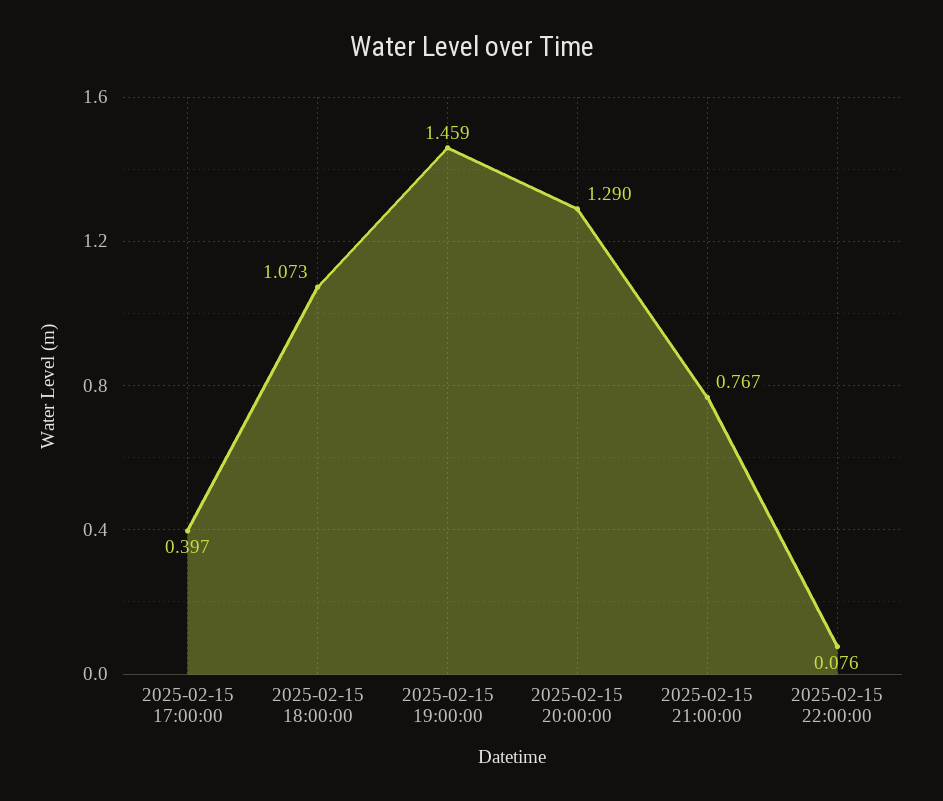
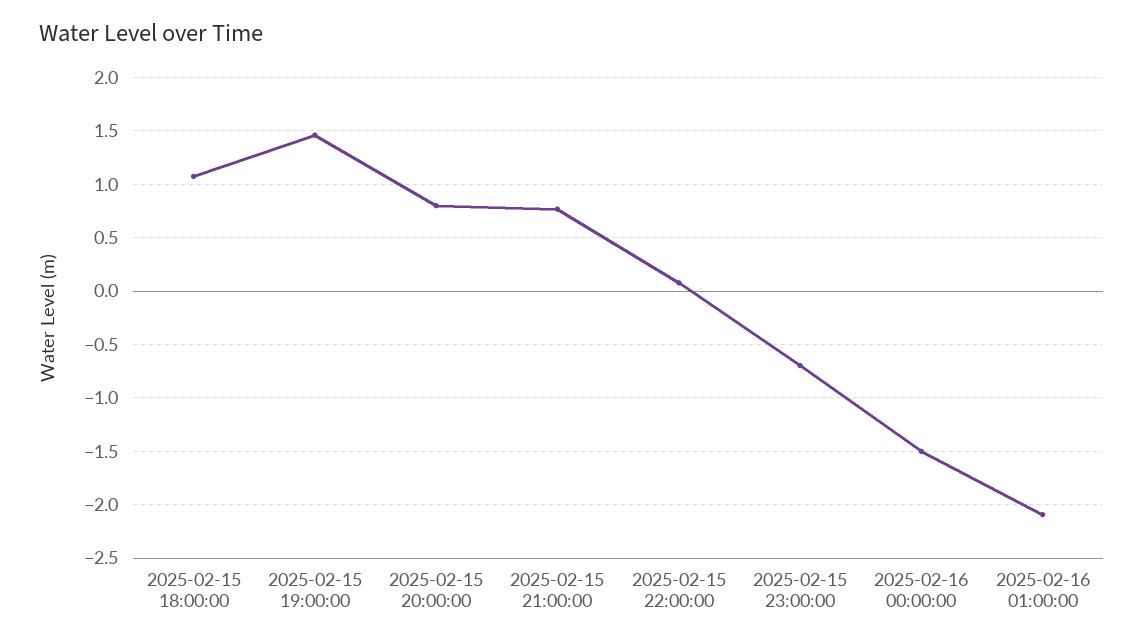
2025-02-15 17:00:00: 0.397 -> none
2025-02-15 20:00:00: 1.29 -> 0.8
2025-02-15 23:00:00: none -> -0.7
2025-02-16 00:00:00: none -> -1.5
2025-02-16 01:00:00: none -> -2.1

